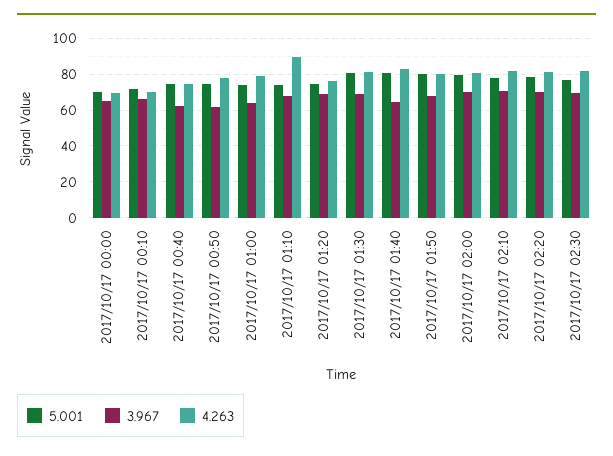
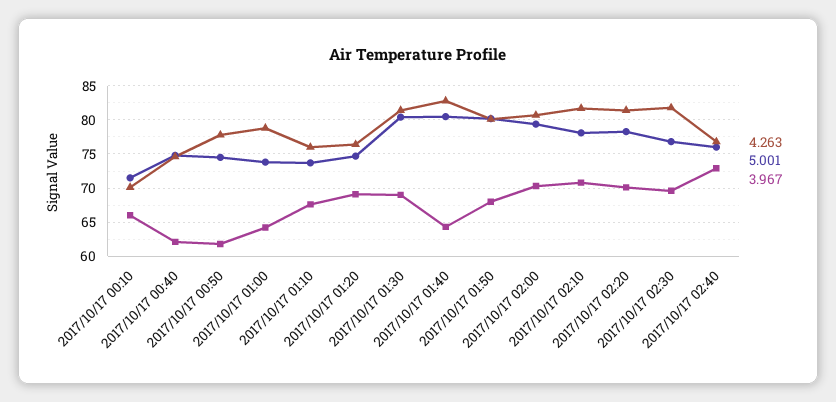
5.001, 2017/10/17 00:00: 70 -> none
3.967, 2017/10/17 00:00: 65 -> none
4.263, 2017/10/17 00:00: 70 -> none
4.263, 2017/10/17 01:10: 90 -> 76
4.263, 2017/10/17 02:40: none -> 77
5.001, 2017/10/17 02:40: none -> 76
3.967, 2017/10/17 02:40: none -> 73

